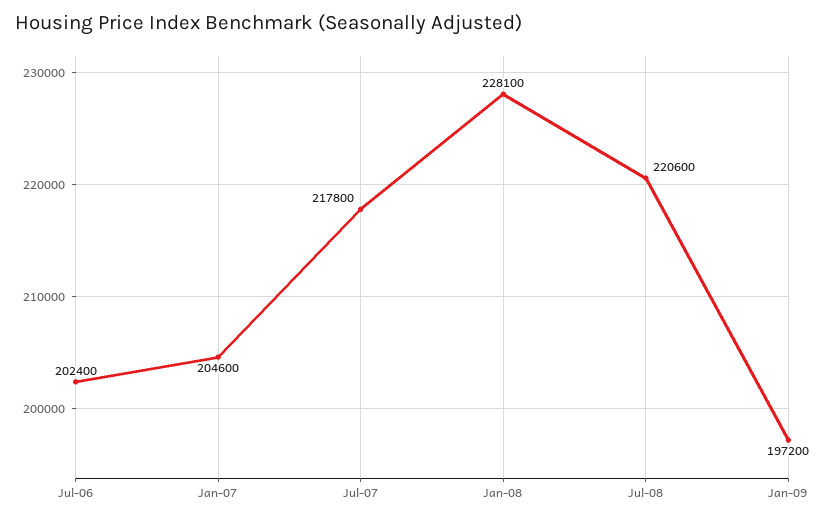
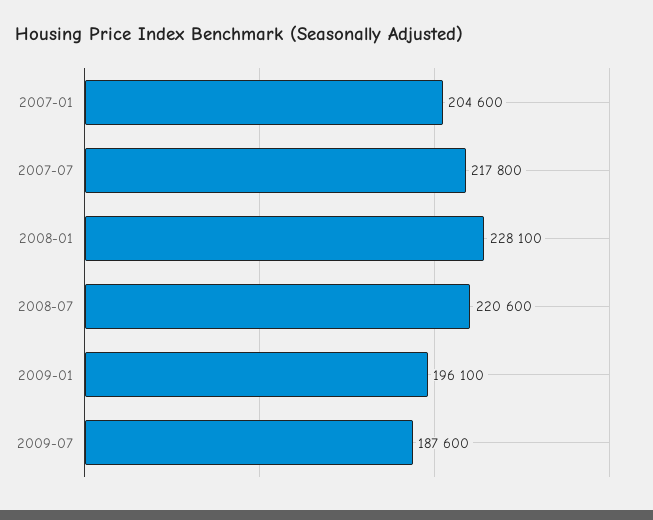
Jul-06: 202400 -> none
Jan-09: 197200 -> 196100
2009-07: none -> 187600

